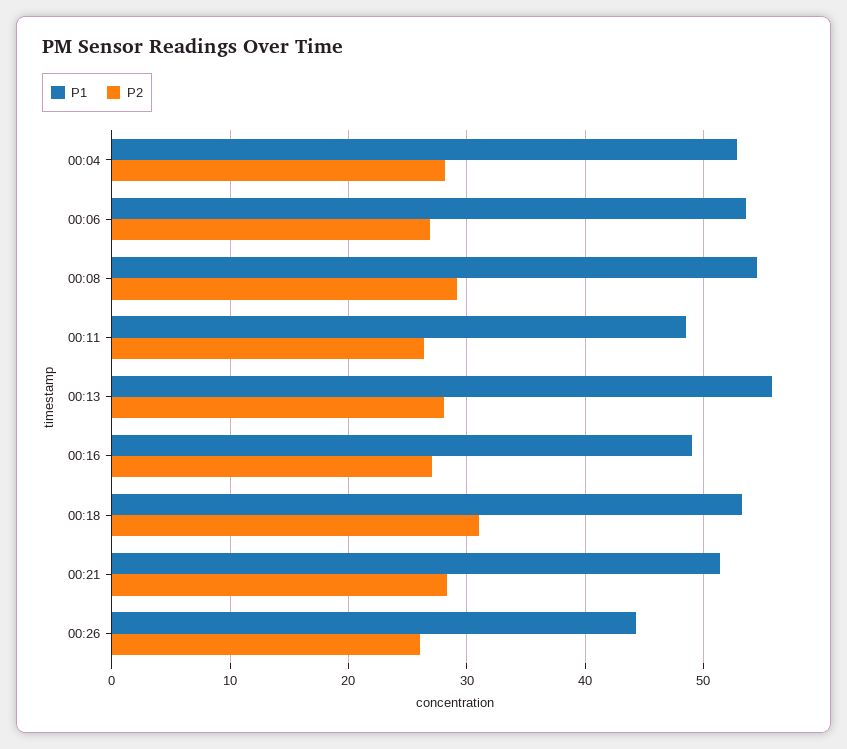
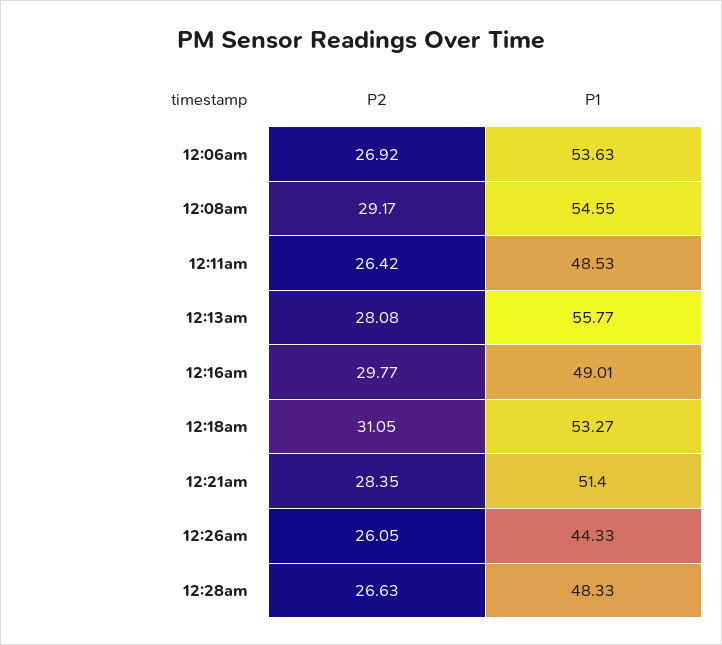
P1, 00:04: 53 -> none
P2, 00:04: 28 -> none
P2, 00:16: 27 -> 29.77
P2, 12:28am: none -> 26.63
P1, 12:28am: none -> 48.33

